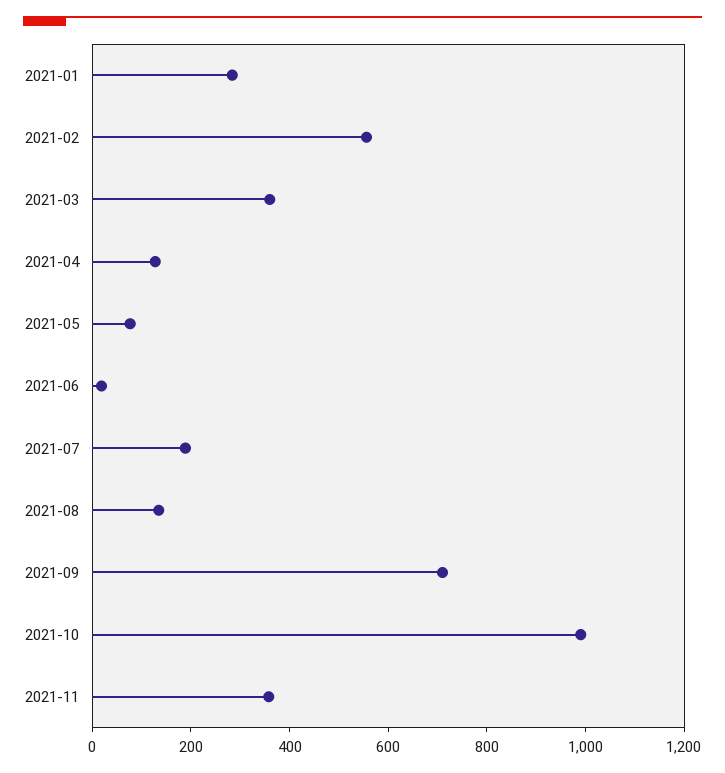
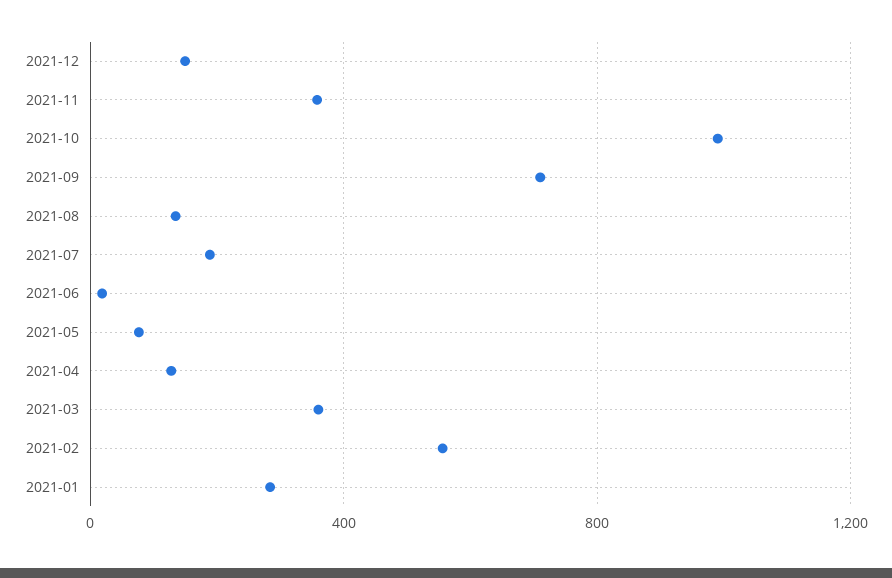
2021-12: none -> 150

